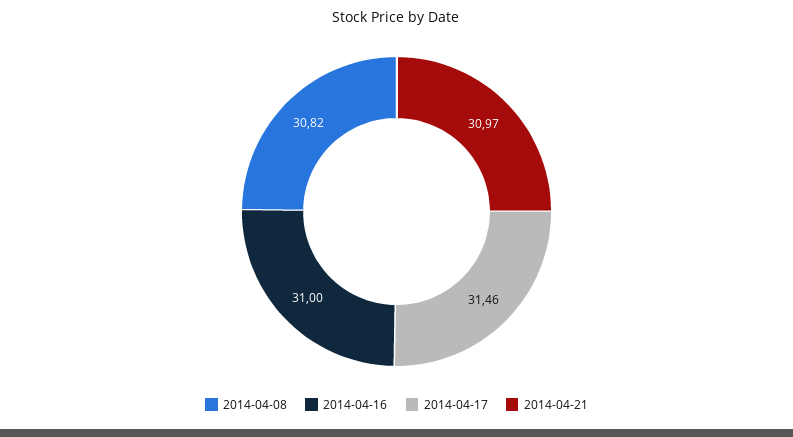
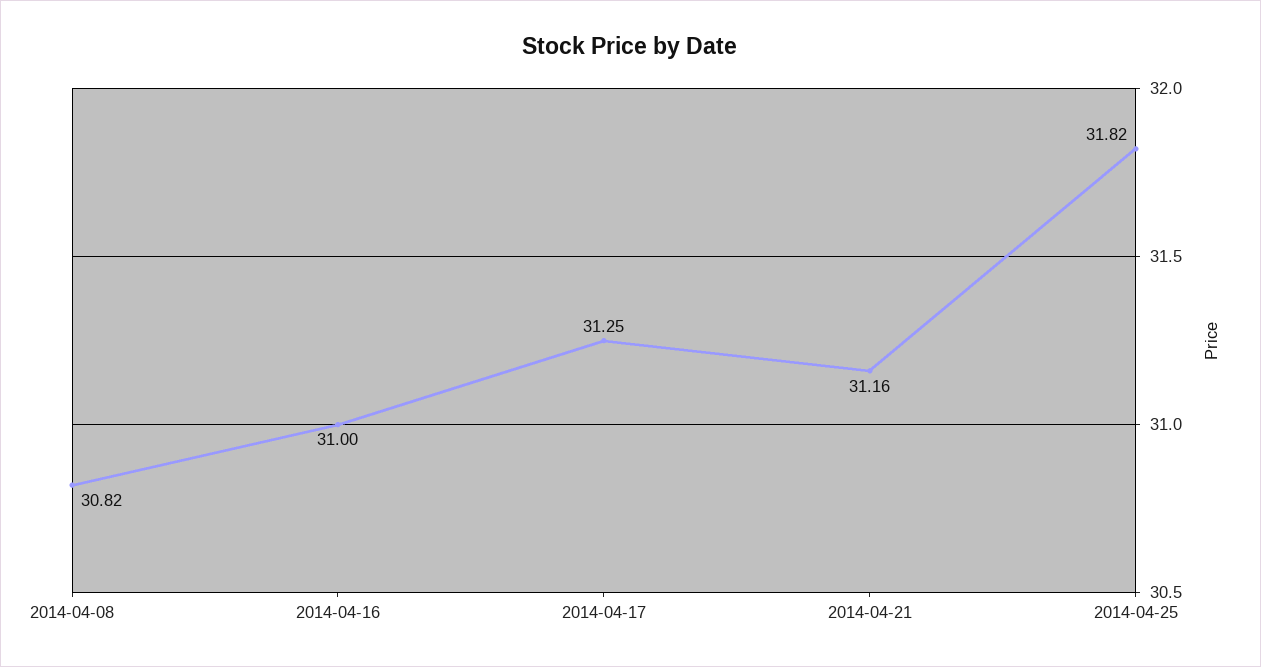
2014-04-17: 31.46 -> 31.25
2014-04-21: 30.97 -> 31.16
2014-04-25: none -> 31.82

